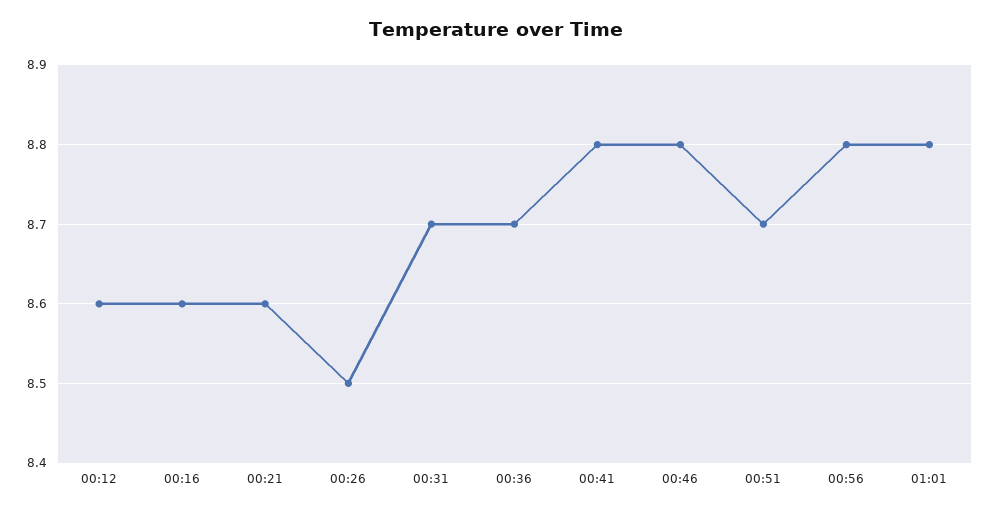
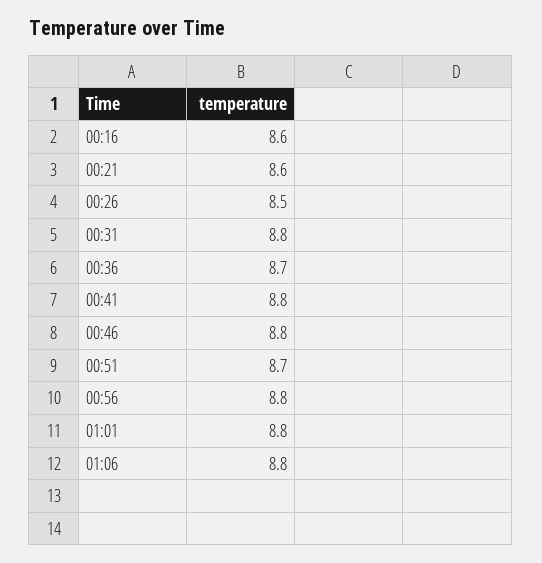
00:12: 8.6 -> none
00:31: 8.7 -> 8.8
01:06: none -> 8.8

